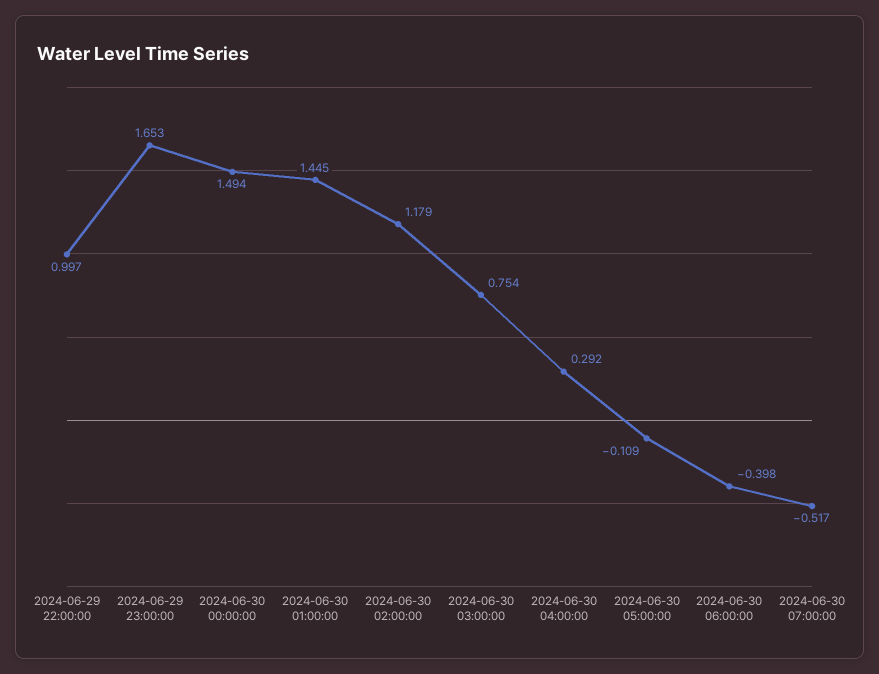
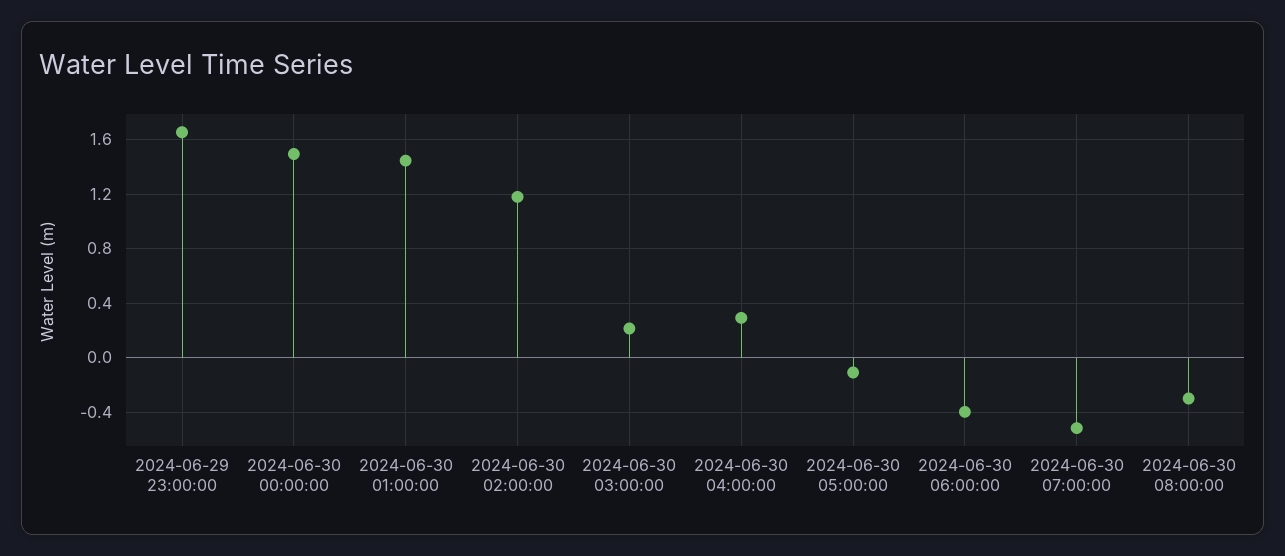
2024-06-29 22:00:00: 0.997 -> none
2024-06-30 03:00:00: 0.754 -> 0.2
2024-06-30 08:00:00: none -> -0.3

